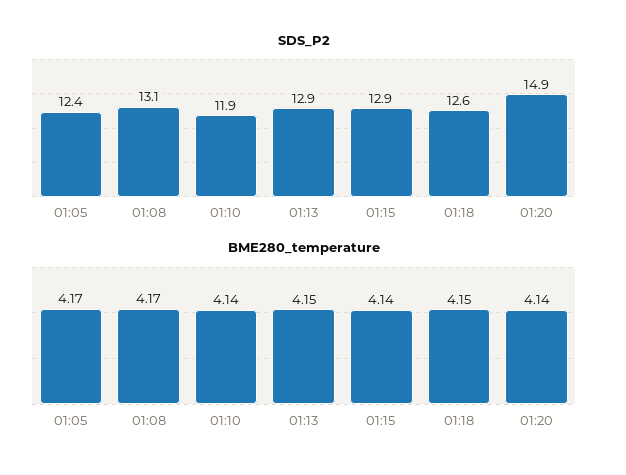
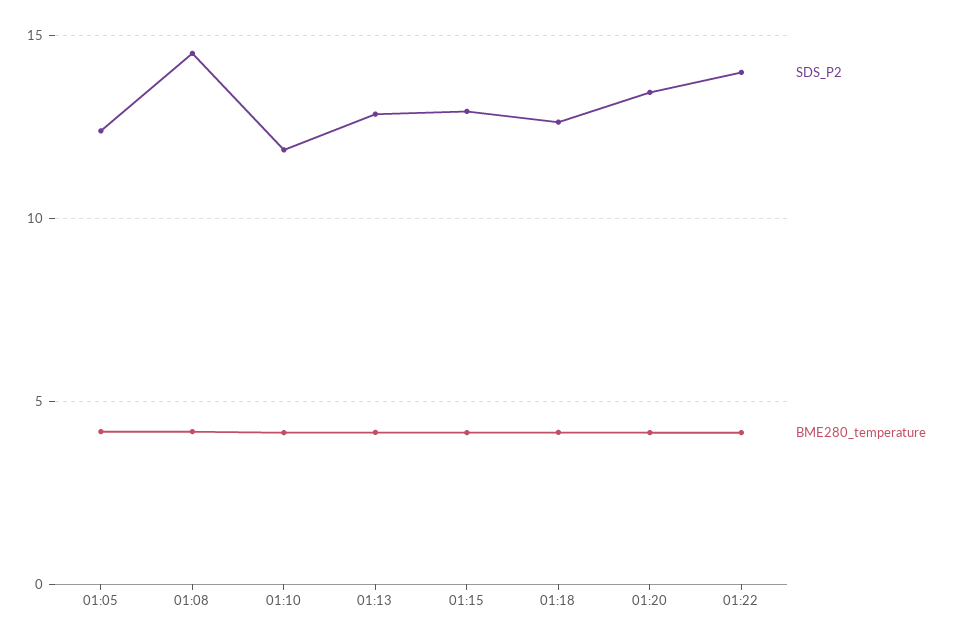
SDS_P2, 01:08: 13.1 -> 14.5
SDS_P2, 01:20: 14.9 -> 13.5
SDS_P2, 01:22: none -> 14
BME280_temperature, 01:22: none -> 4

